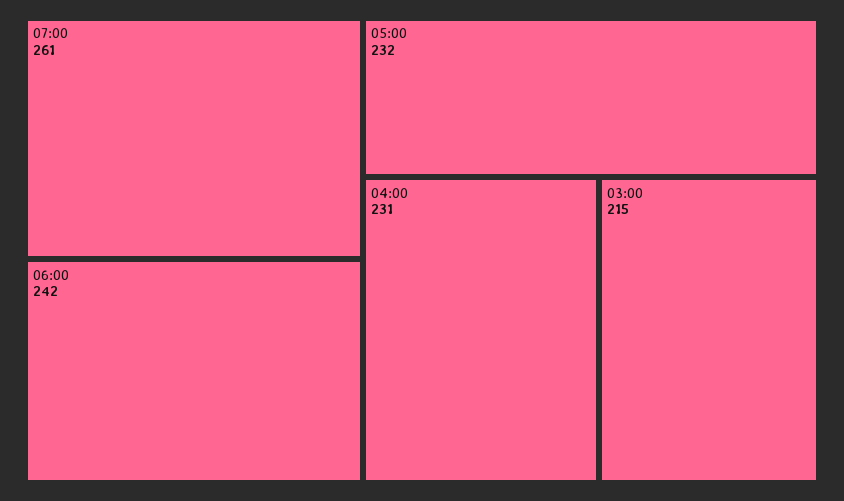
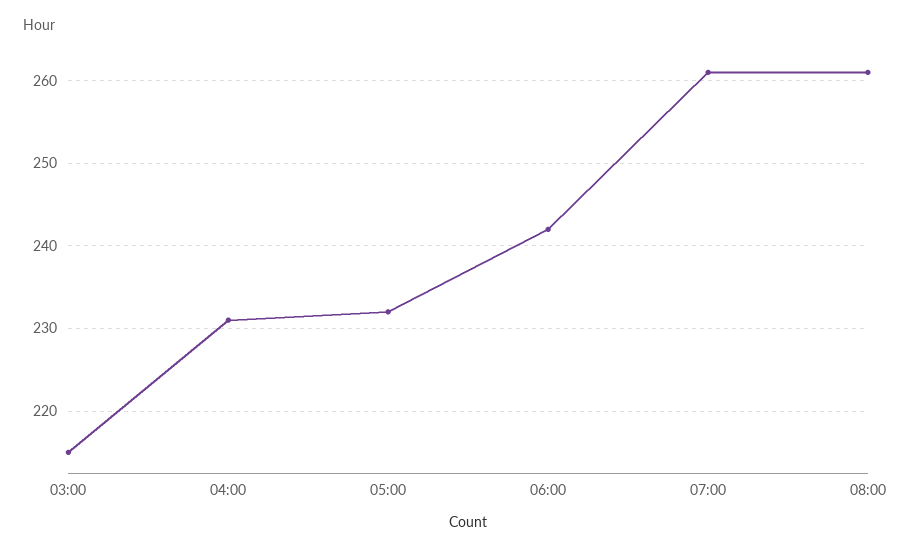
08:00: none -> 261

